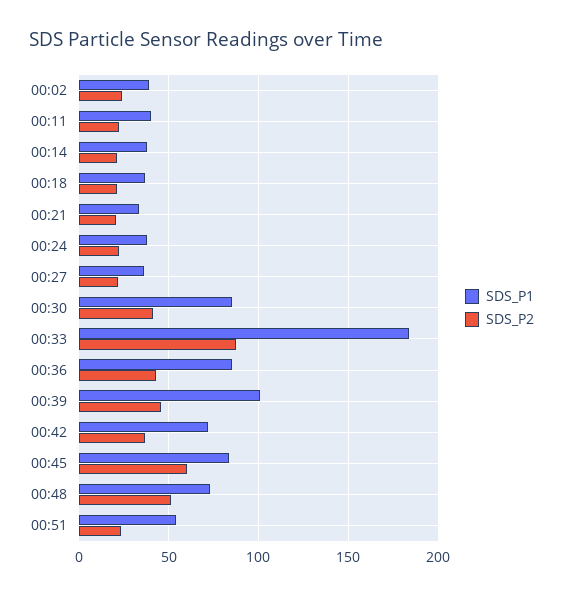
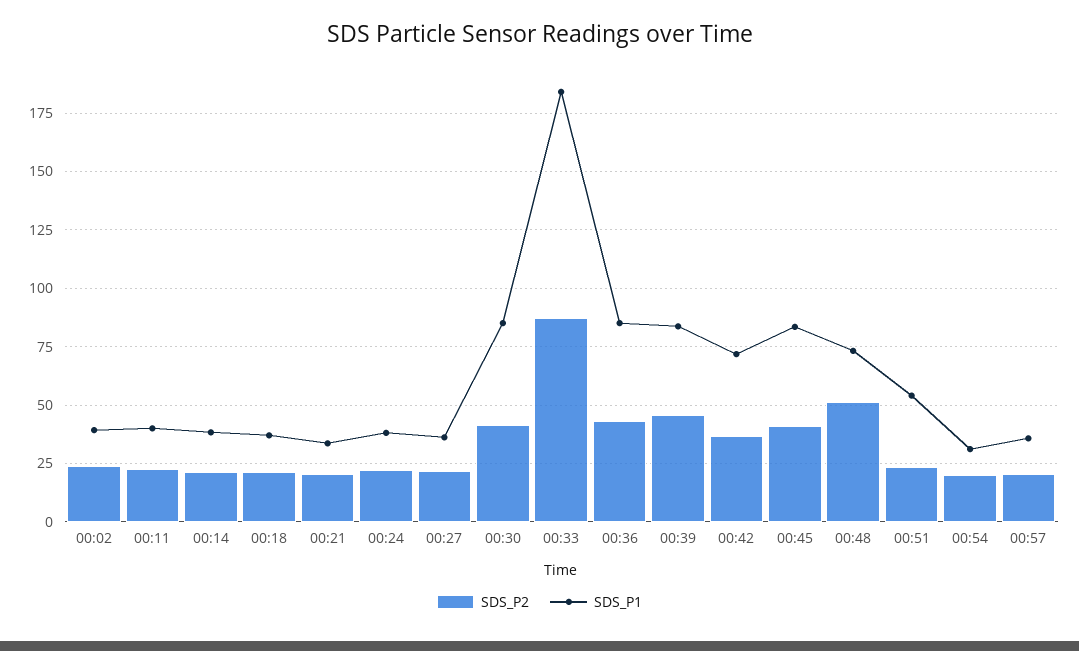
SDS_P1, 00:39: 100 -> 85
SDS_P2, 00:45: 60 -> 40
SDS_P2, 00:54: none -> 20
SDS_P1, 00:54: none -> 30
SDS_P2, 00:57: none -> 20
SDS_P1, 00:57: none -> 35

